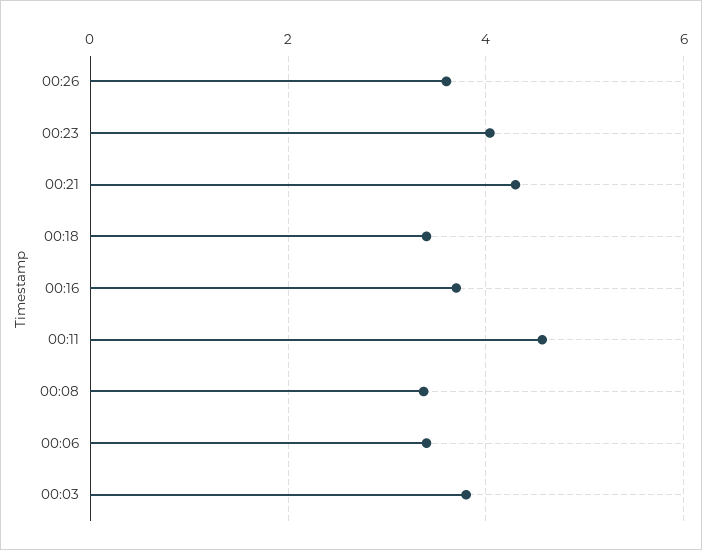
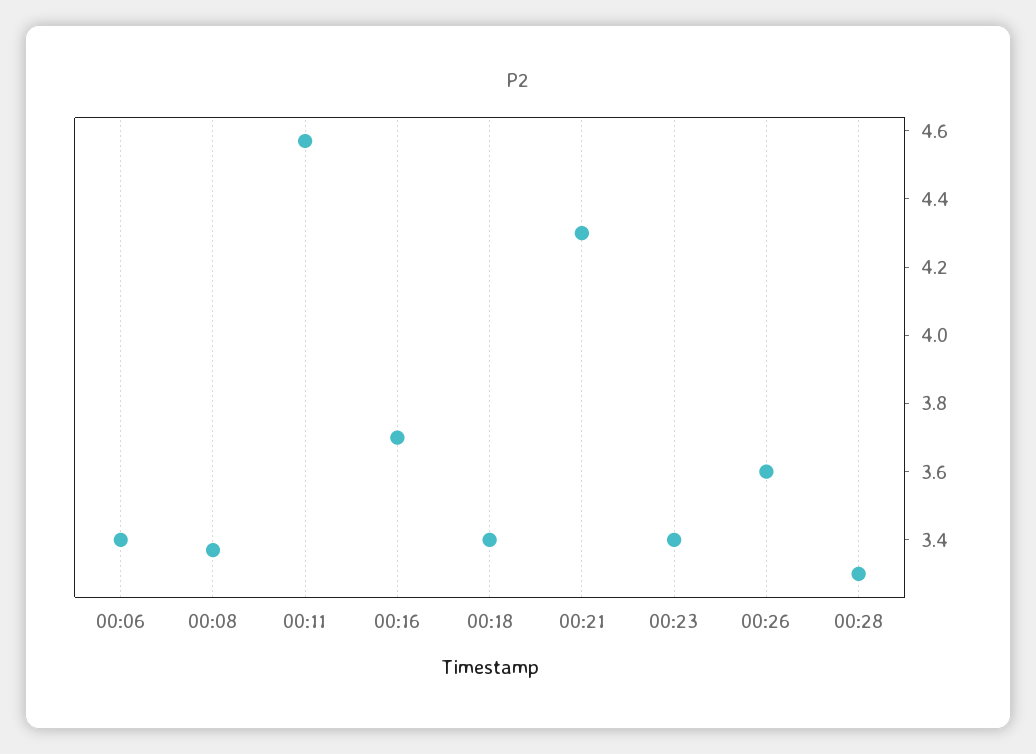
00:23: 4 -> 3.4
00:03: 3.8 -> none
00:28: none -> 3.3

